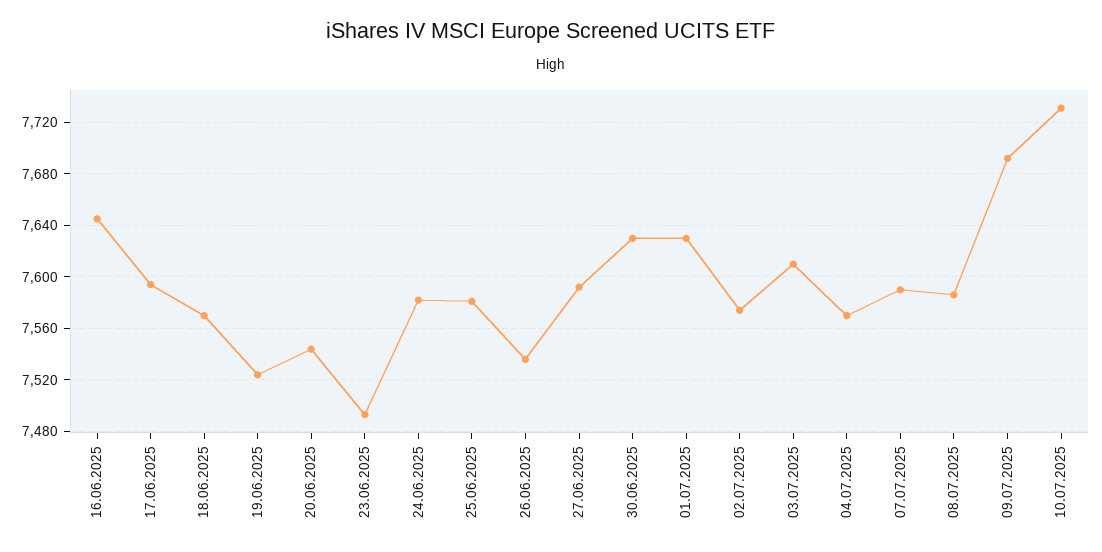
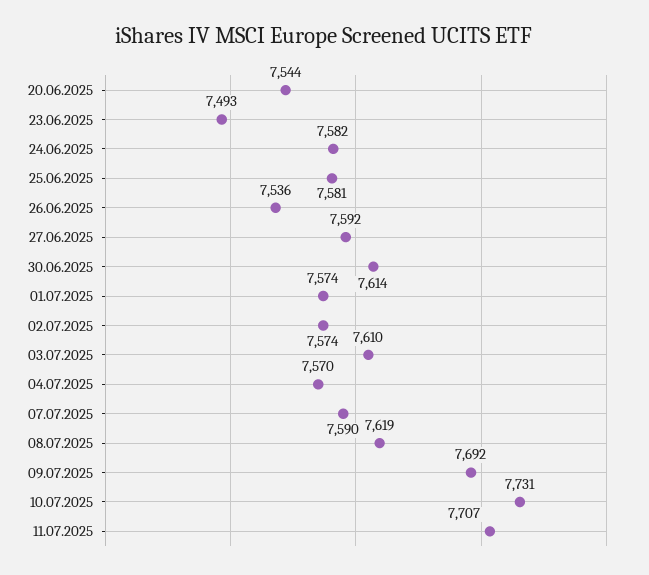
16.06.2025: 7645 -> none
17.06.2025: 7595 -> none
18.06.2025: 7570 -> none
19.06.2025: 7525 -> none
30.06.2025: 7630 -> 7614
01.07.2025: 7630 -> 7574
08.07.2025: 7585 -> 7619
11.07.2025: none -> 7707

